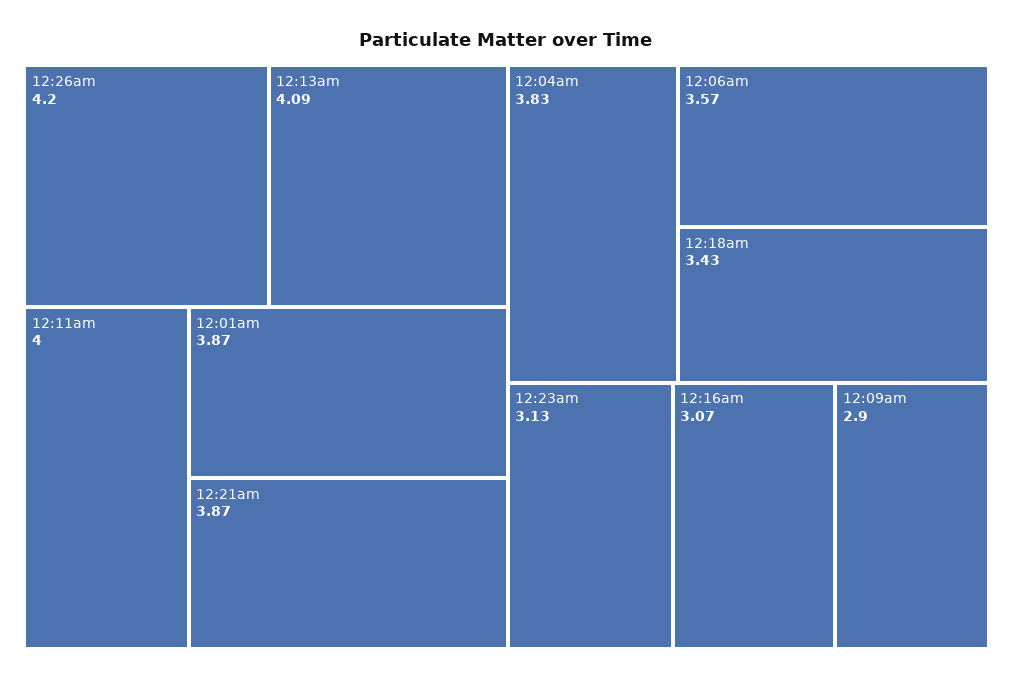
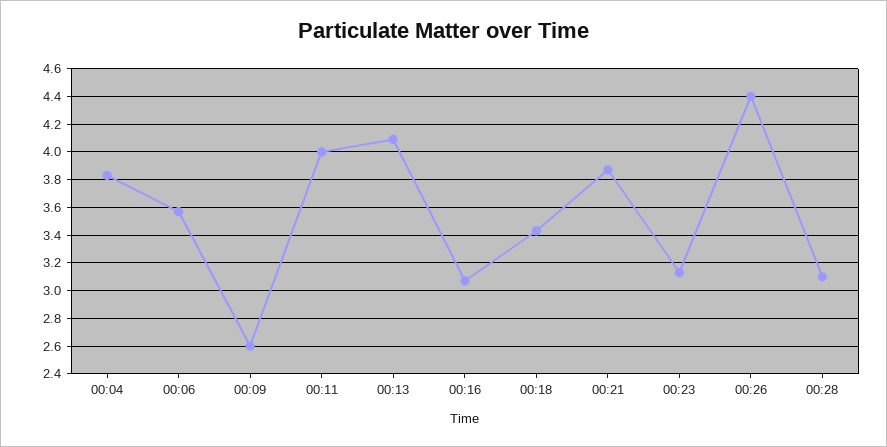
12:26am: 4.2 -> 4.4
12:01am: 3.87 -> none
12:09am: 2.9 -> 2.6
00:28: none -> 3.1

